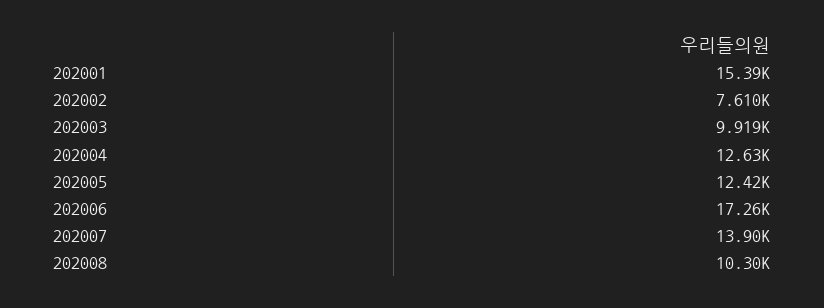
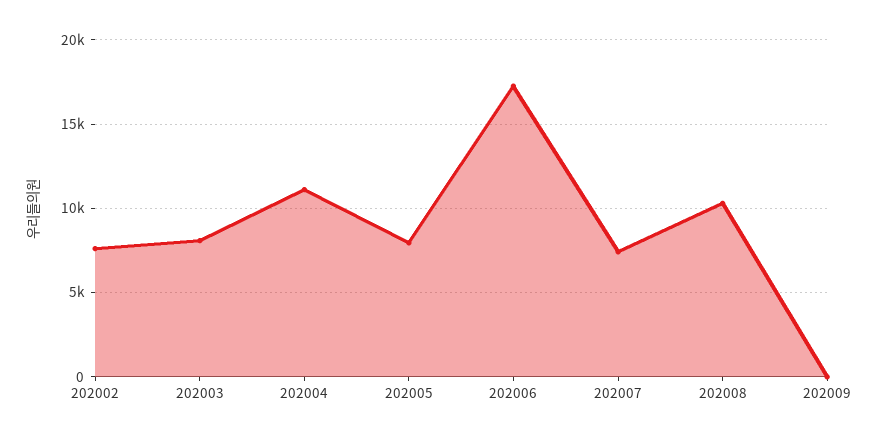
202001: 15390 -> none
202003: 9919 -> 8000
202004: 12630 -> 11000
202005: 12420 -> 8000
202007: 13900 -> 7500
202009: none -> 0

